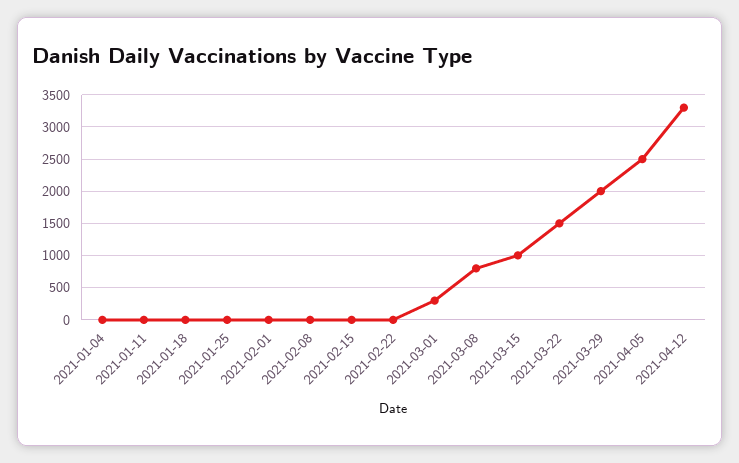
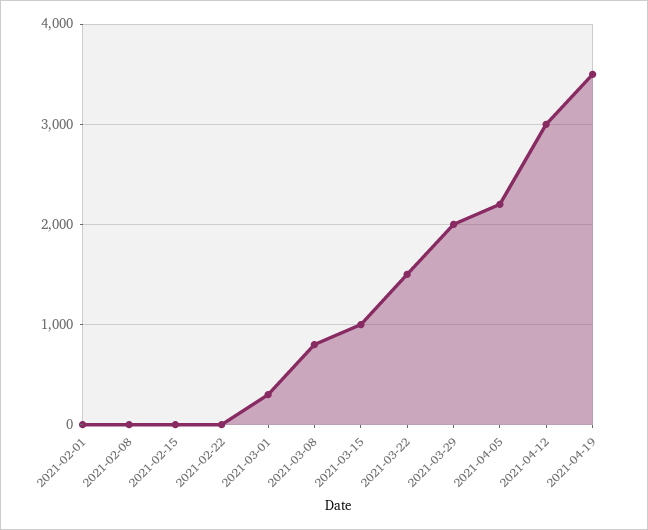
2021-01-04: 0 -> none
2021-01-11: 0 -> none
2021-01-18: 0 -> none
2021-01-25: 0 -> none
2021-04-05: 2500 -> 2200
2021-04-12: 3300 -> 3000
2021-04-19: none -> 3500

